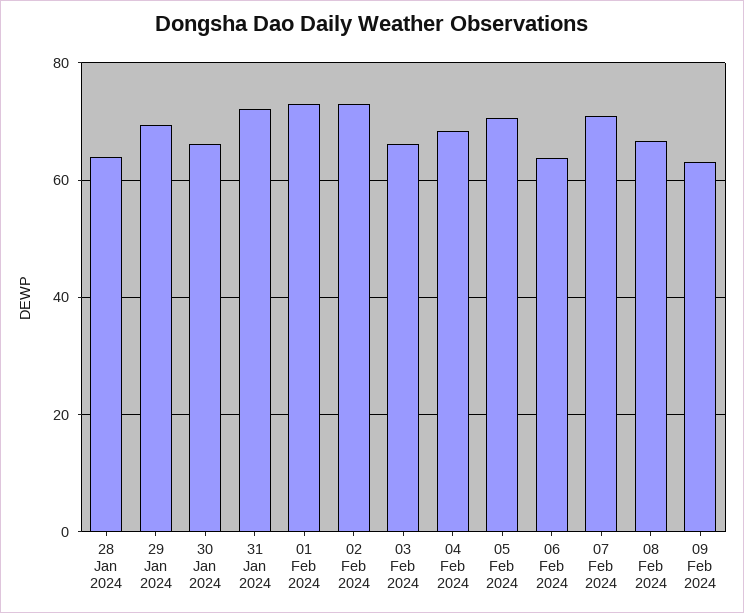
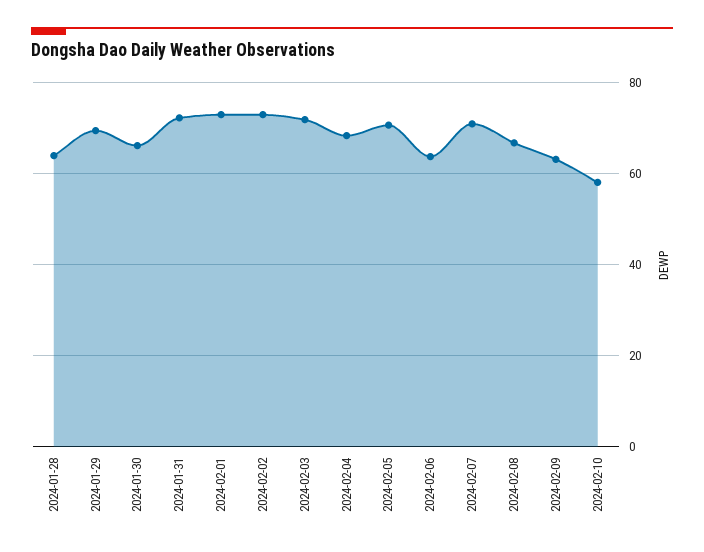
03 Feb 2024: 66 -> 72
2024-02-10: none -> 58

